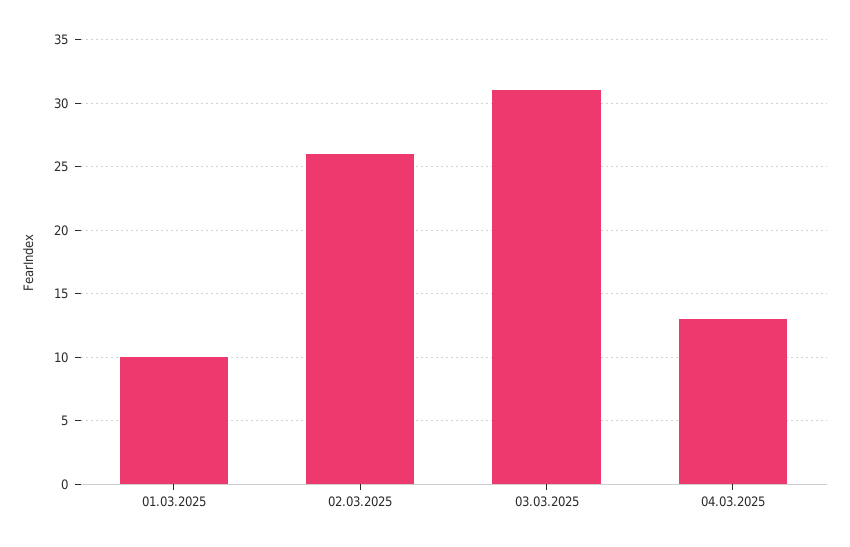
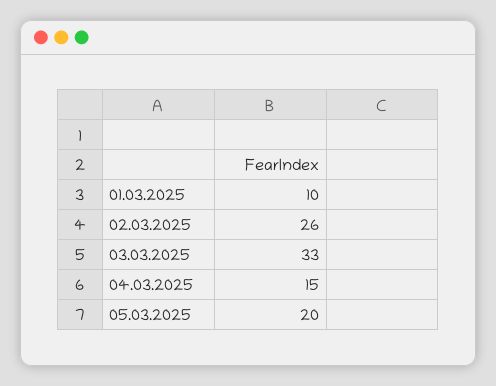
03.03.2025: 31 -> 33
04.03.2025: 13 -> 15
05.03.2025: none -> 20

